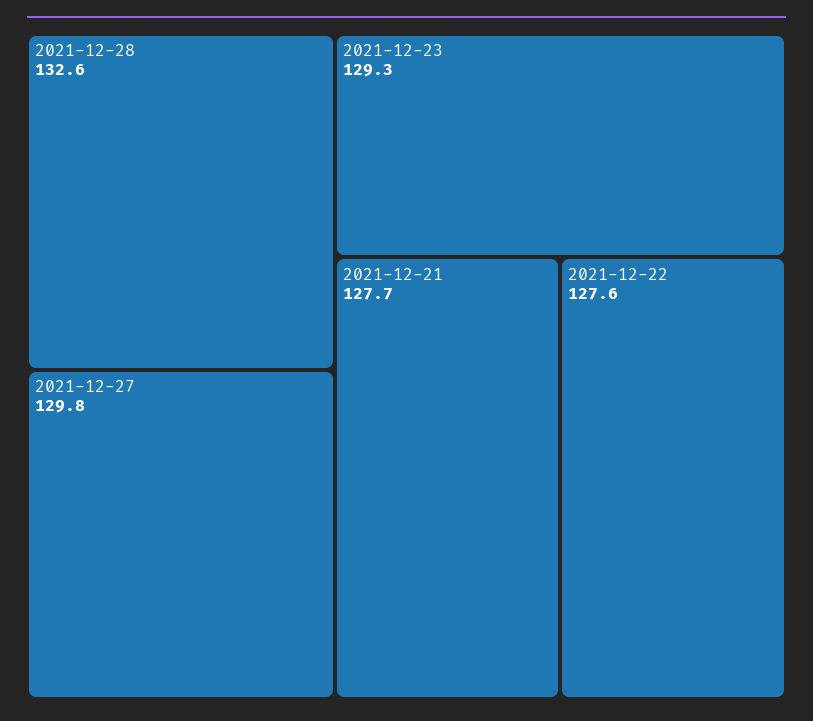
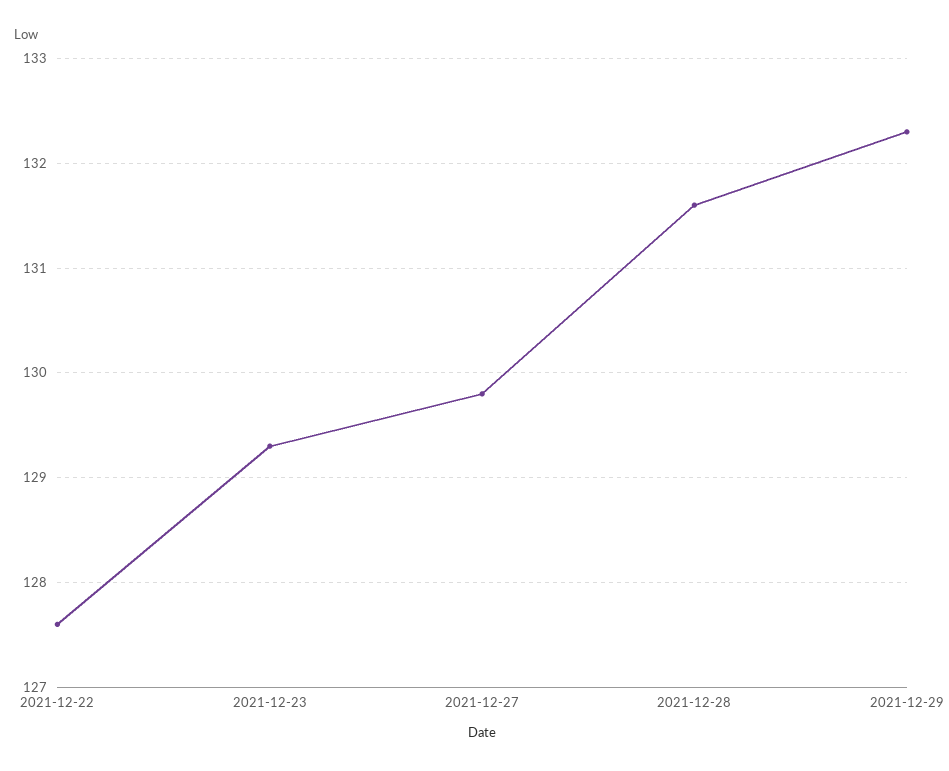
2021-12-28: 132.6 -> 131.6
2021-12-21: 127.7 -> none
2021-12-29: none -> 132.3

